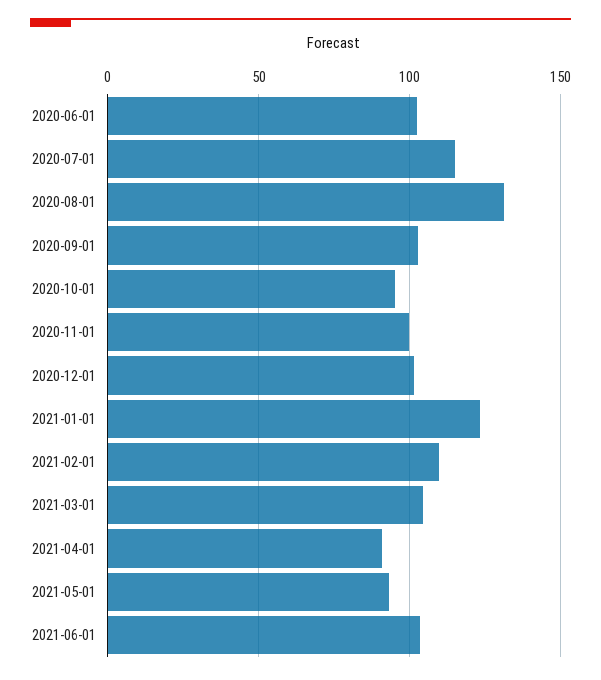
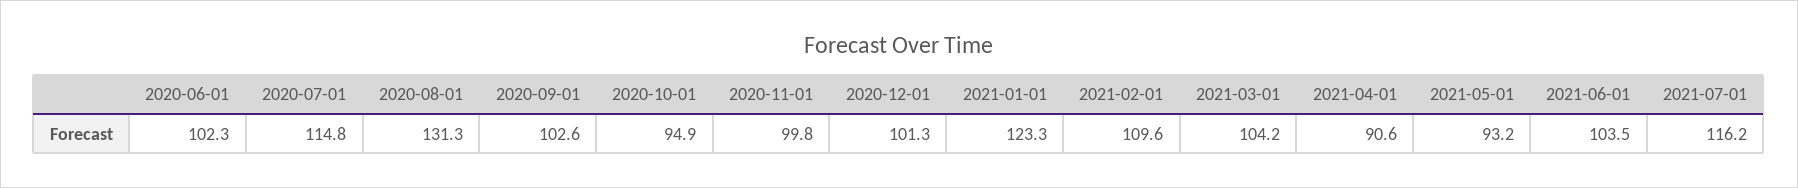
2021-07-01: none -> 116.2

